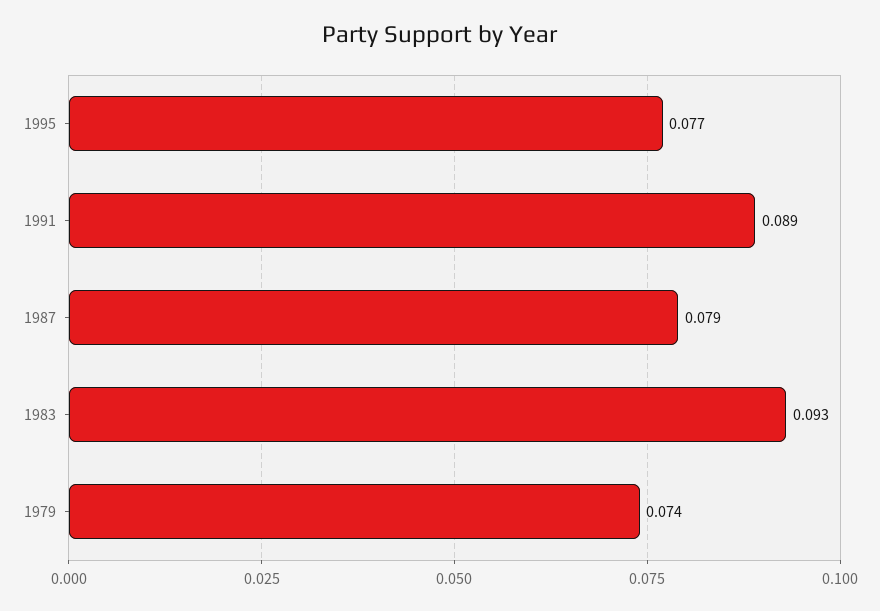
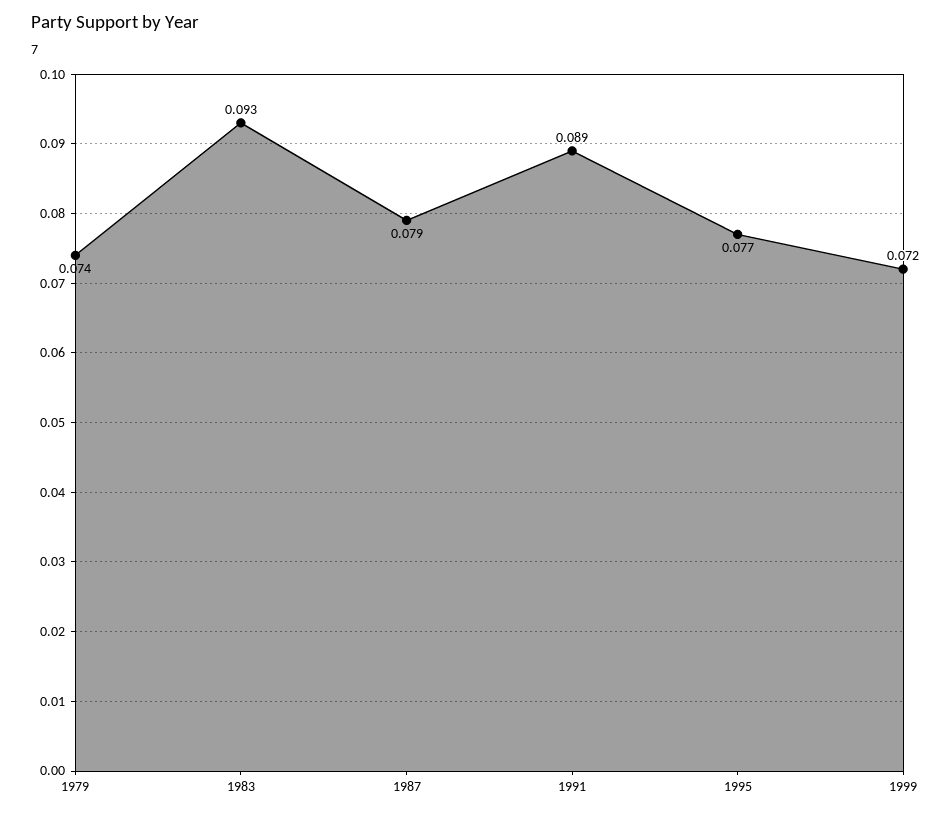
1999: none -> 0.072

